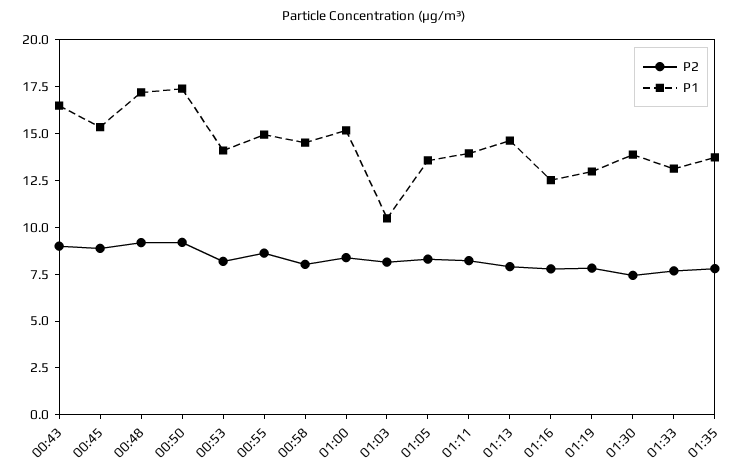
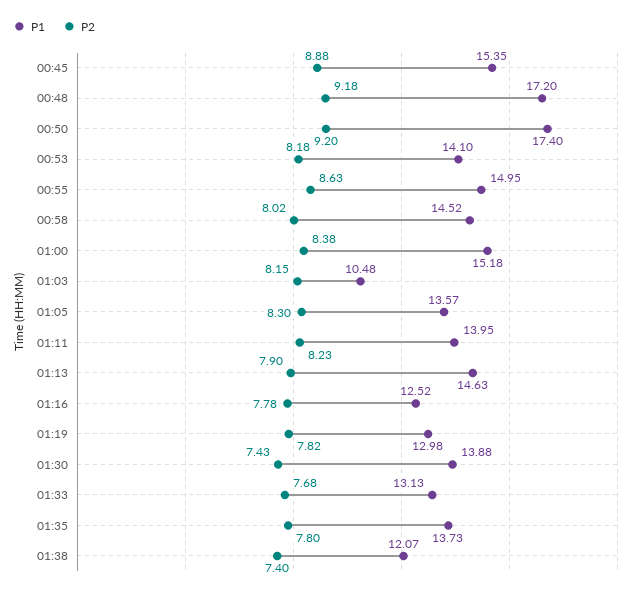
P2, 00:43: 9 -> none
P1, 00:43: 16.5 -> none
P1, 01:38: none -> 12.07
P2, 01:38: none -> 7.4

